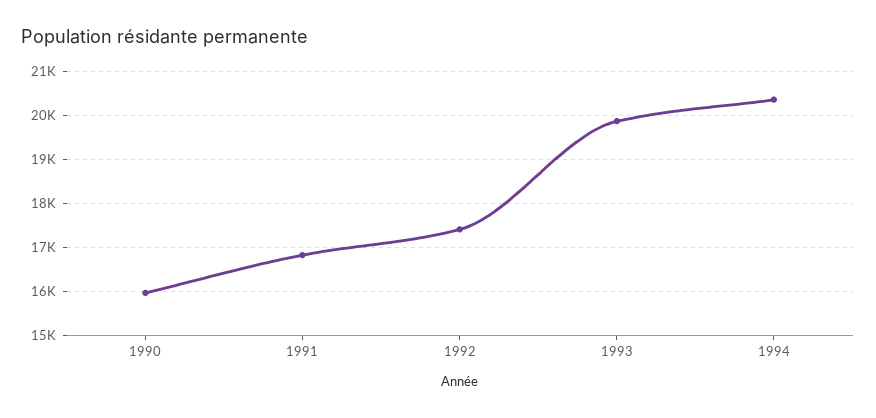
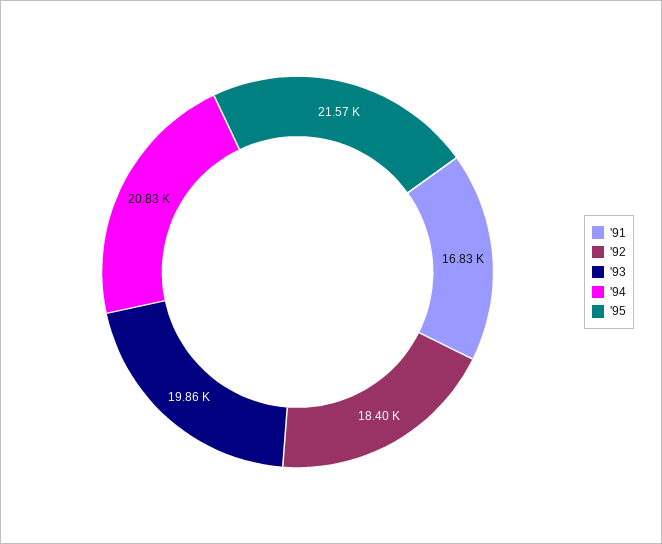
1990: 16000 -> none
1992: 17400 -> 18400
1994: 20400 -> 20830
'95: none -> 21570

